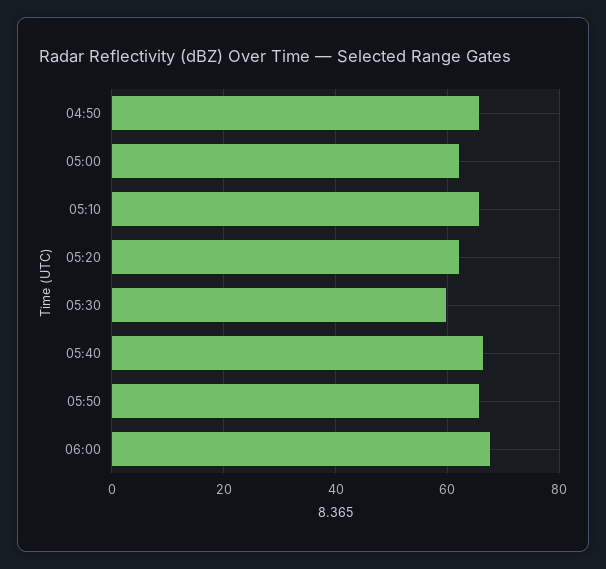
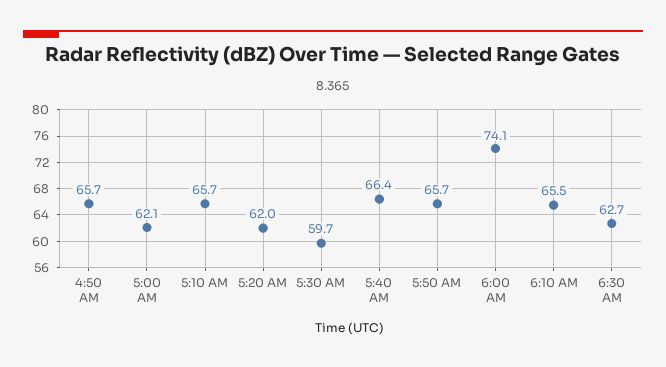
06:00: 68 -> 74.1
6:10 AM: none -> 65.5
6:30 AM: none -> 62.7

